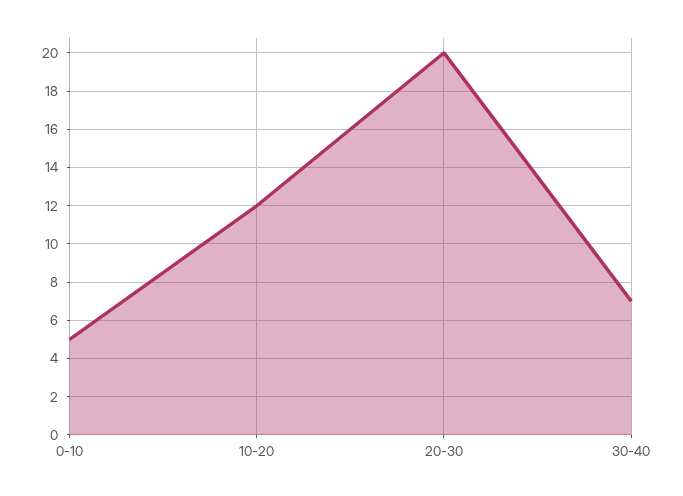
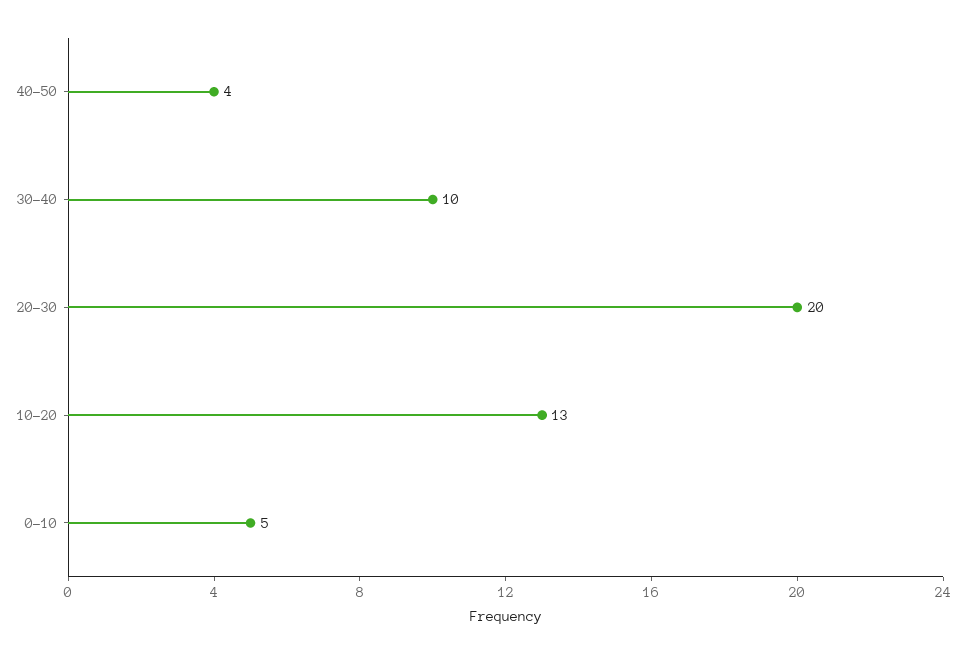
10-20: 12 -> 13
30-40: 7 -> 10
40-50: none -> 4

